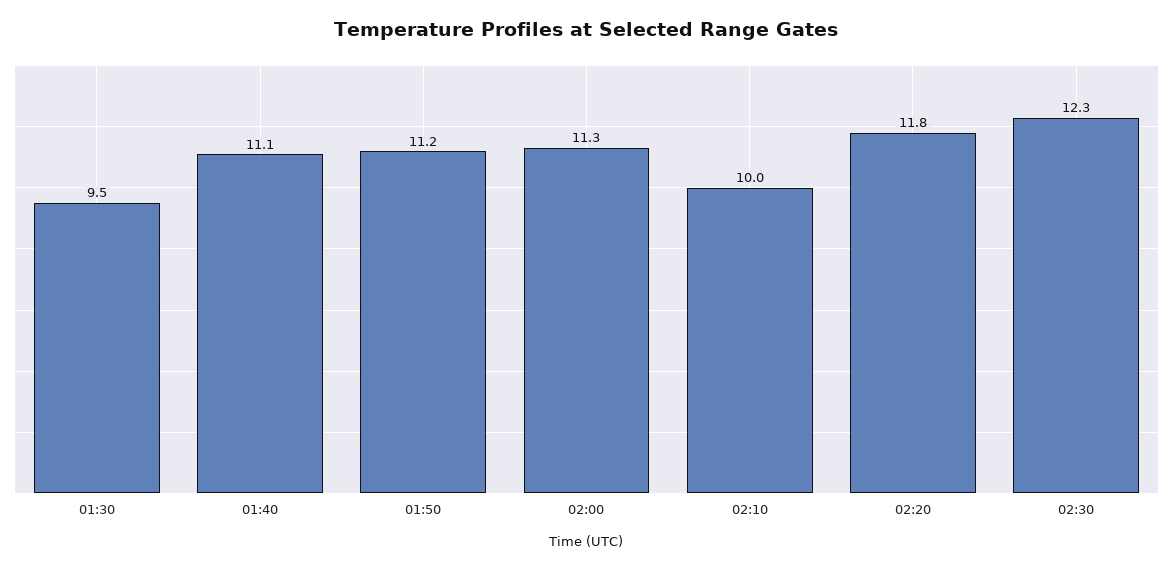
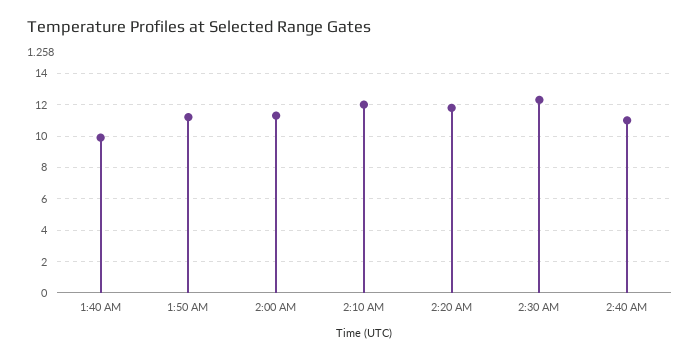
01:30: 9.5 -> none
01:40: 11.1 -> 10
02:10: 10 -> 12
2:40 AM: none -> 11

